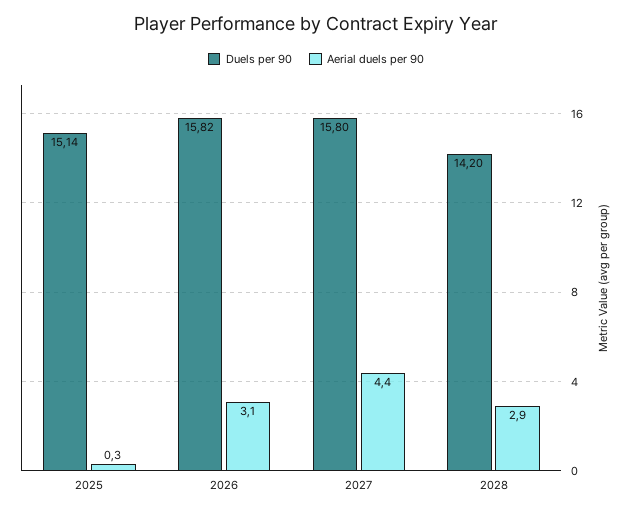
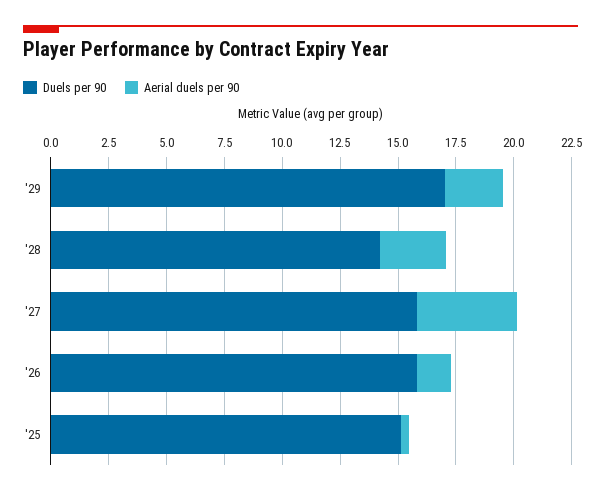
Aerial duels per 90, 2026: 3.1 -> 1.5
Duels per 90, '29: none -> 17
Aerial duels per 90, '29: none -> 2.5

